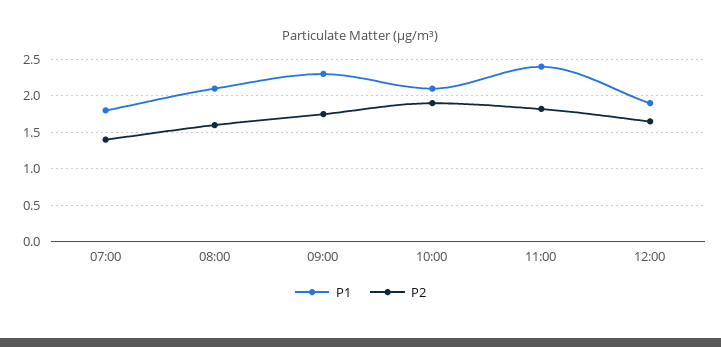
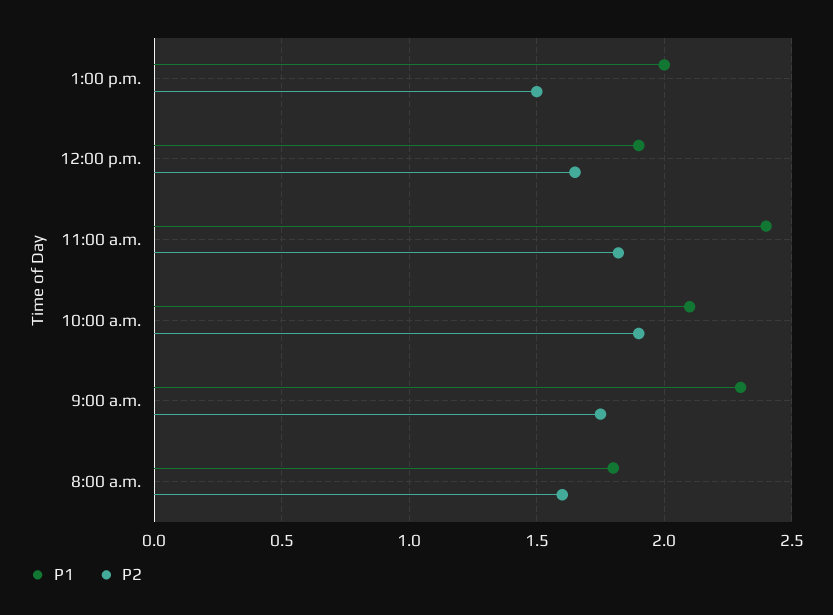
P1, 07:00: 1.8 -> none
P2, 07:00: 1.4 -> none
P1, 08:00: 2.1 -> 1.8
P1, 1:00 p.m.: none -> 2
P2, 1:00 p.m.: none -> 1.5

